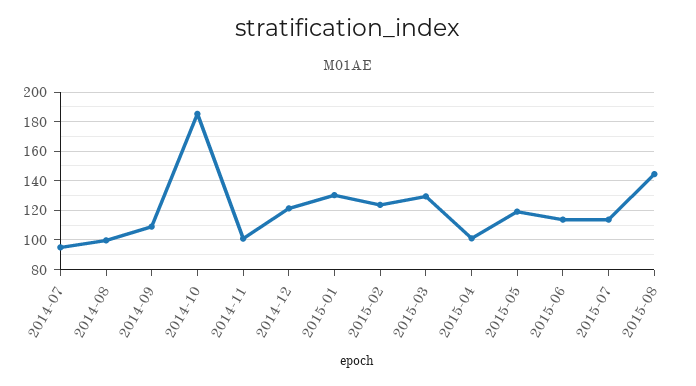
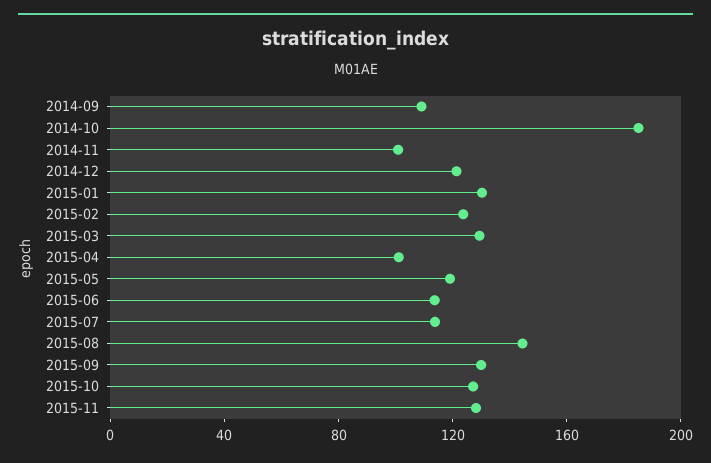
2014-07: 95 -> none
2014-08: 100 -> none
2015-09: none -> 130
2015-10: none -> 130
2015-11: none -> 130

